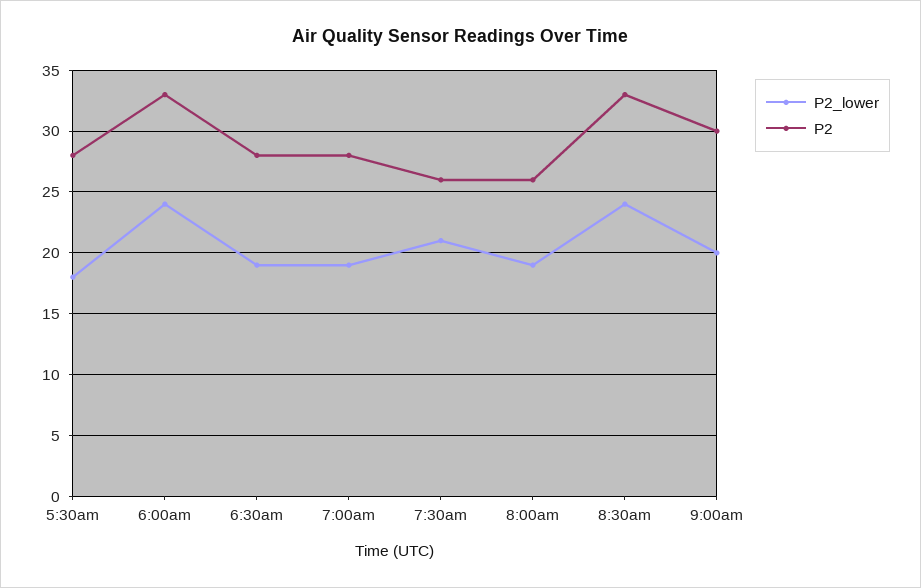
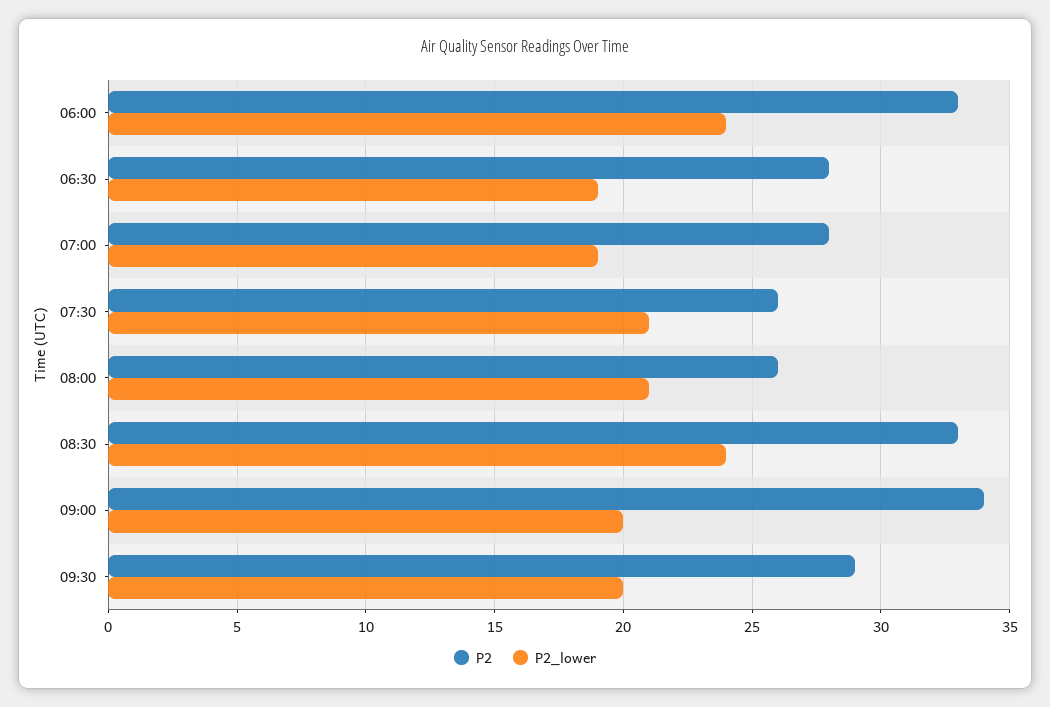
P2_lower, 5:30am: 18 -> none
P2, 5:30am: 28 -> none
P2_lower, 8:00am: 19 -> 21
P2, 9:00am: 30 -> 34
P2, 09:30: none -> 29
P2_lower, 09:30: none -> 20

